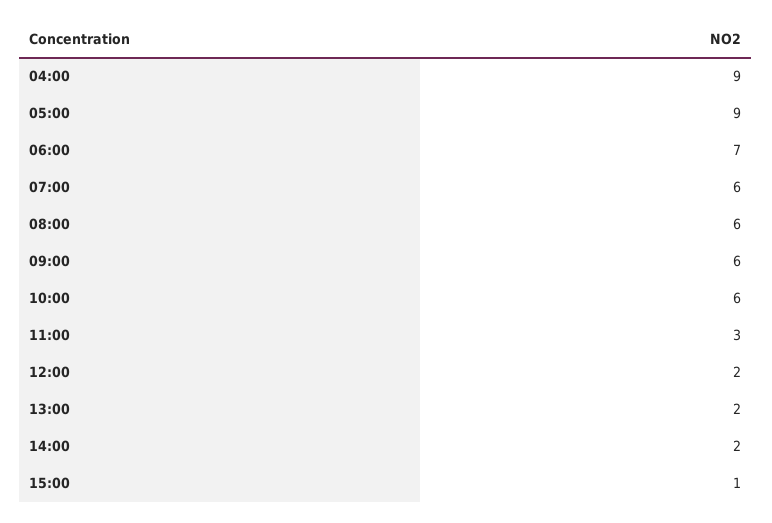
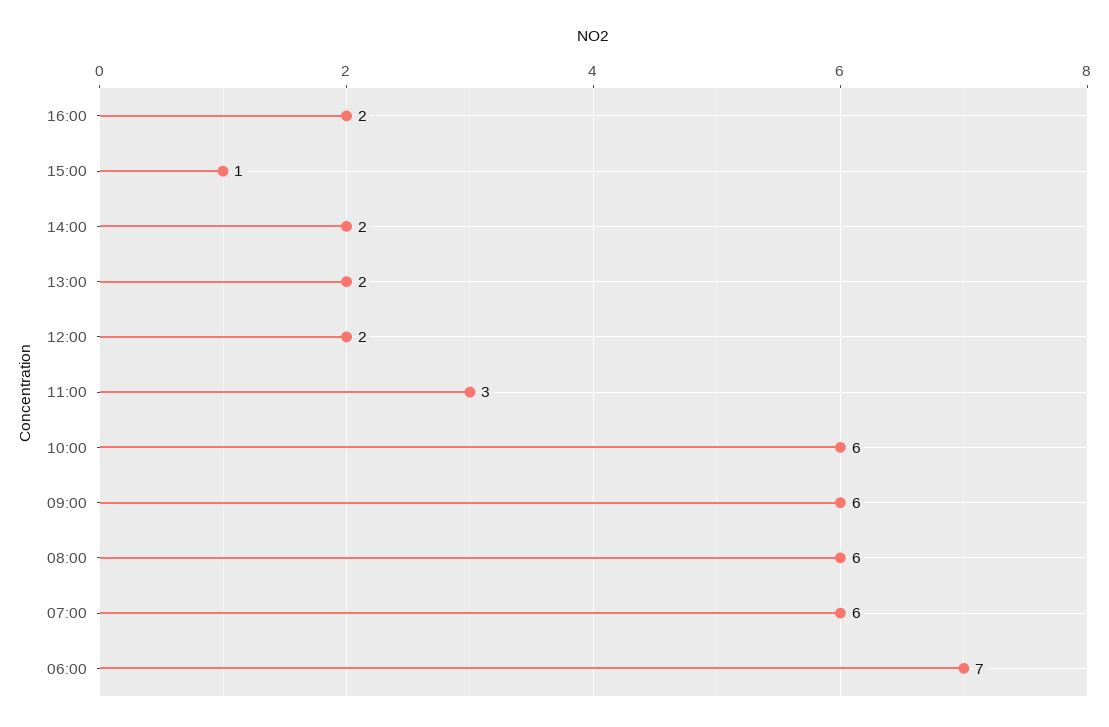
04:00: 9 -> none
05:00: 9 -> none
16:00: none -> 2

